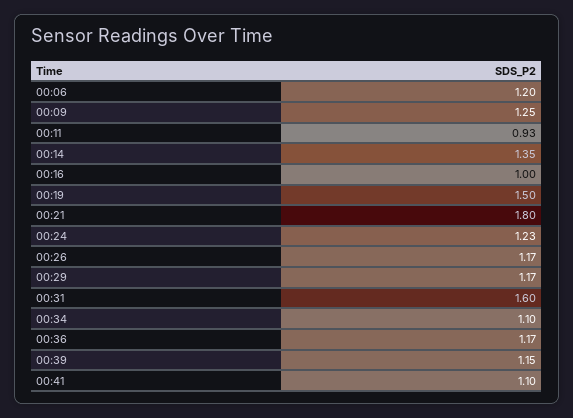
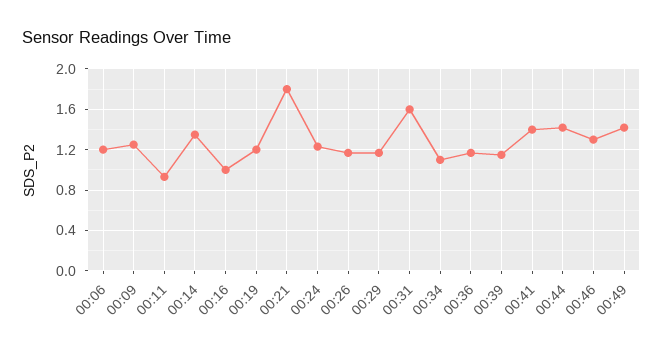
00:19: 1.5 -> 1.2
00:41: 1.1 -> 1.4
00:44: none -> 1.4
00:46: none -> 1.3
00:49: none -> 1.4

